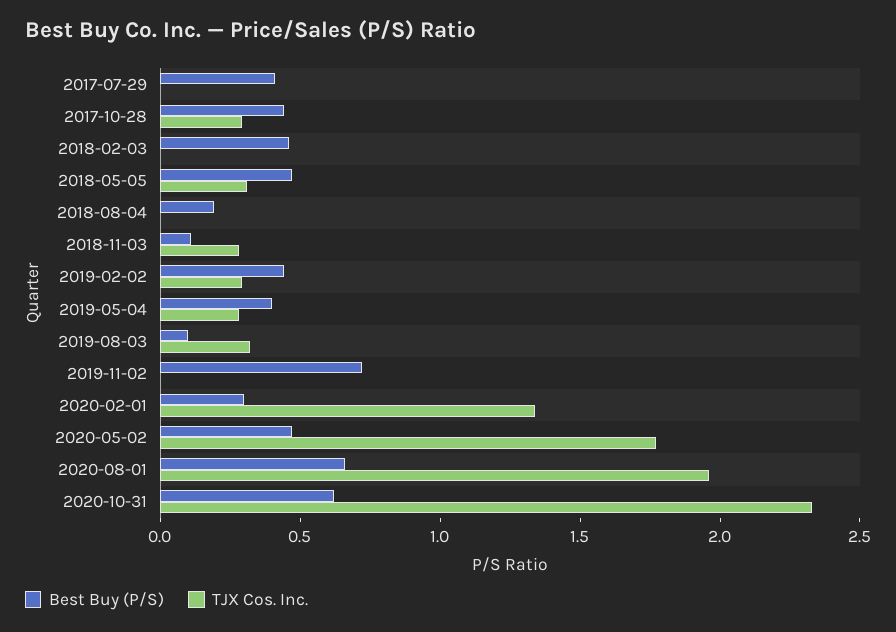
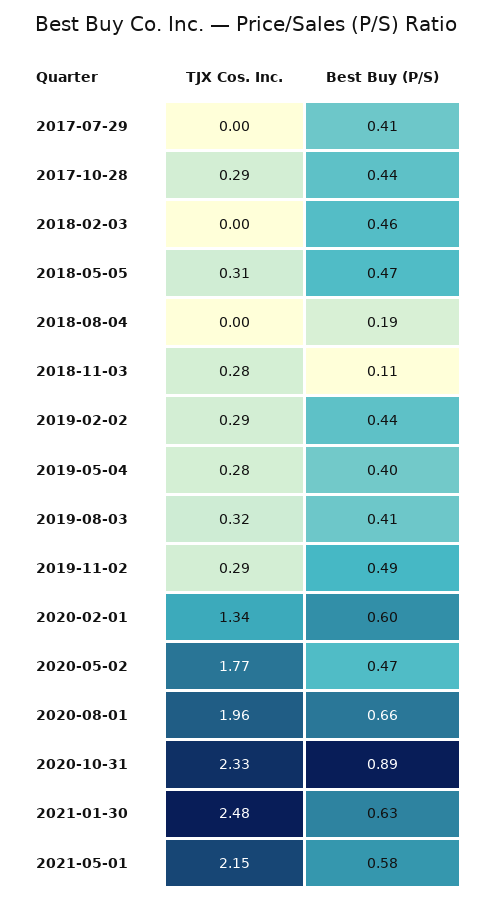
Best Buy (P/S), 2019-08-03: 0.1 -> 0.41
Best Buy (P/S), 2019-11-02: 0.7 -> 0.49
TJX Cos. Inc., 2019-11-02: 0 -> 0.29
Best Buy (P/S), 2020-02-01: 0.3 -> 0.6
Best Buy (P/S), 2020-10-31: 0.6 -> 0.89
TJX Cos. Inc., 2021-01-30: none -> 2.48
Best Buy (P/S), 2021-01-30: none -> 0.63
TJX Cos. Inc., 2021-05-01: none -> 2.15
Best Buy (P/S), 2021-05-01: none -> 0.58

